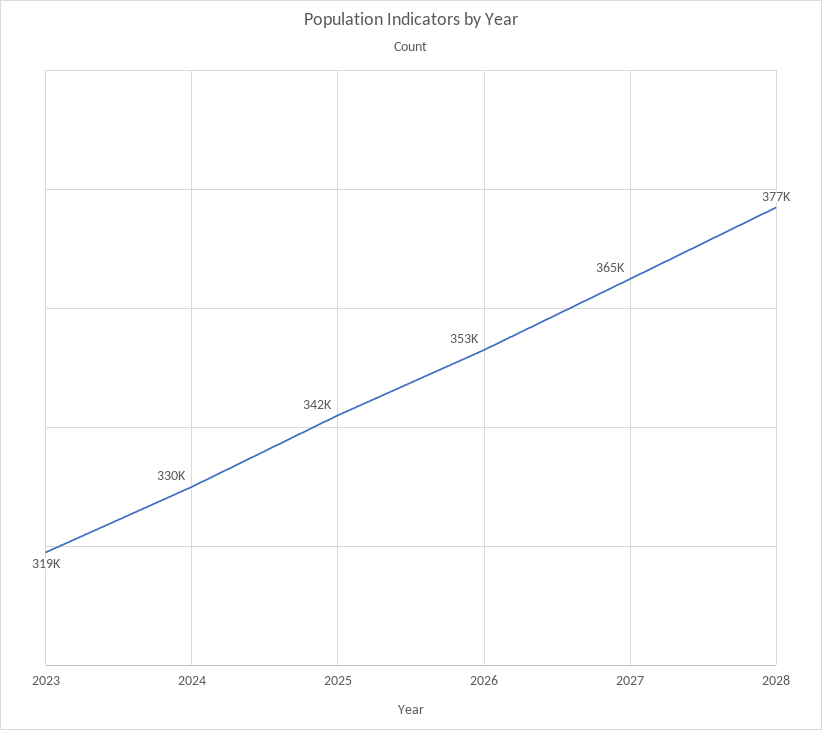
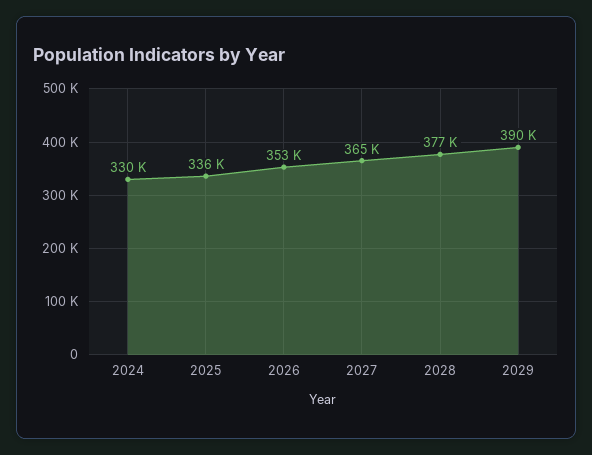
2023: 319000 -> none
2025: 342000 -> 336000
2029: none -> 390000

